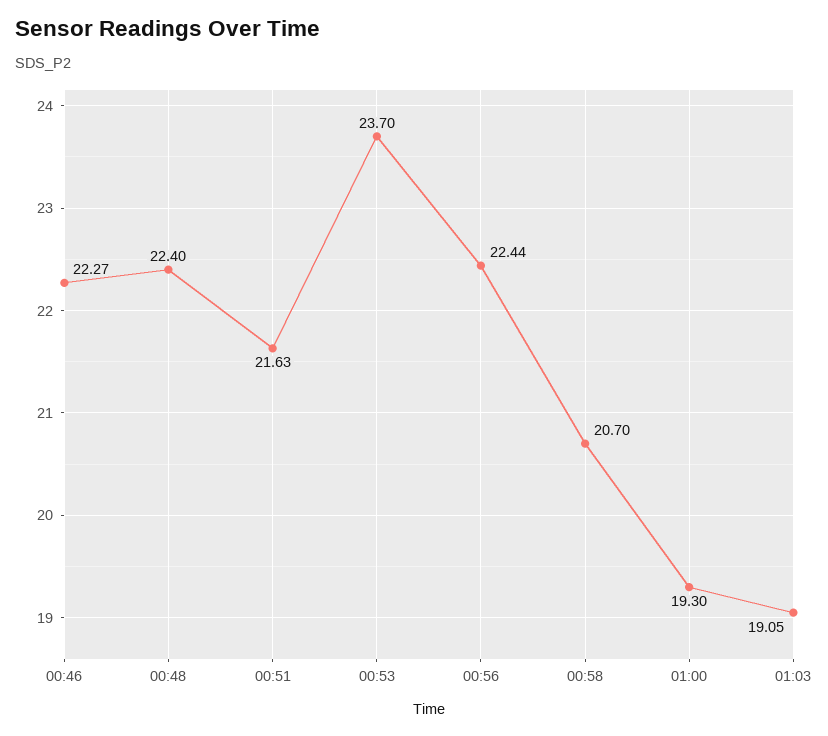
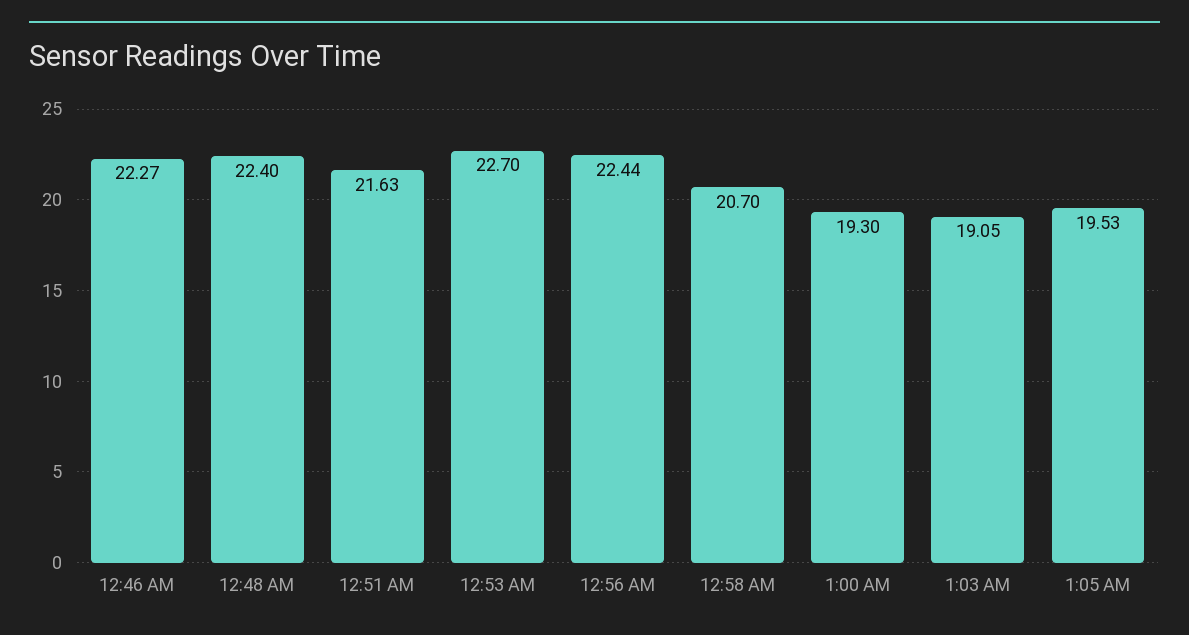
00:53: 23.7 -> 22.7
1:05 AM: none -> 19.53

